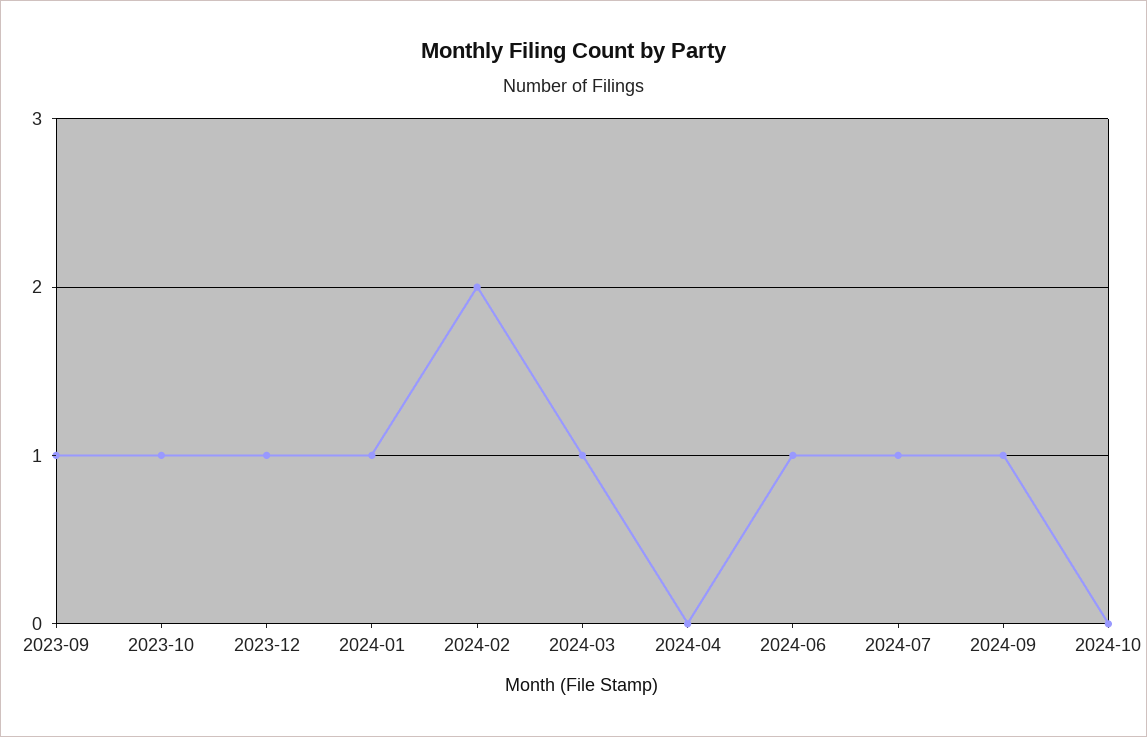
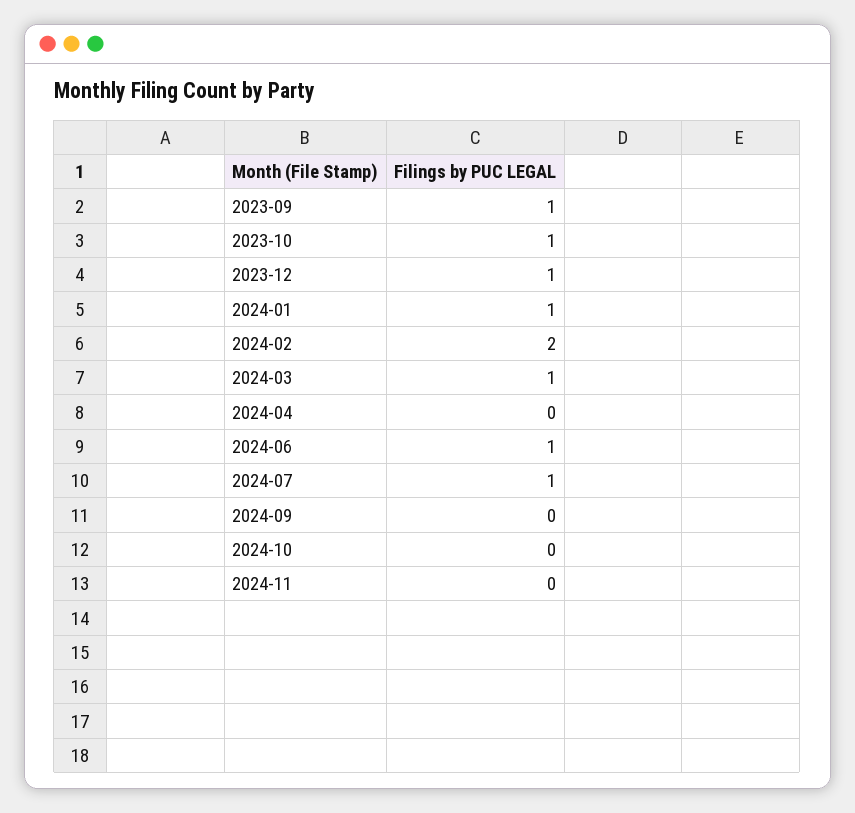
2024-09: 1 -> 0
2024-11: none -> 0

